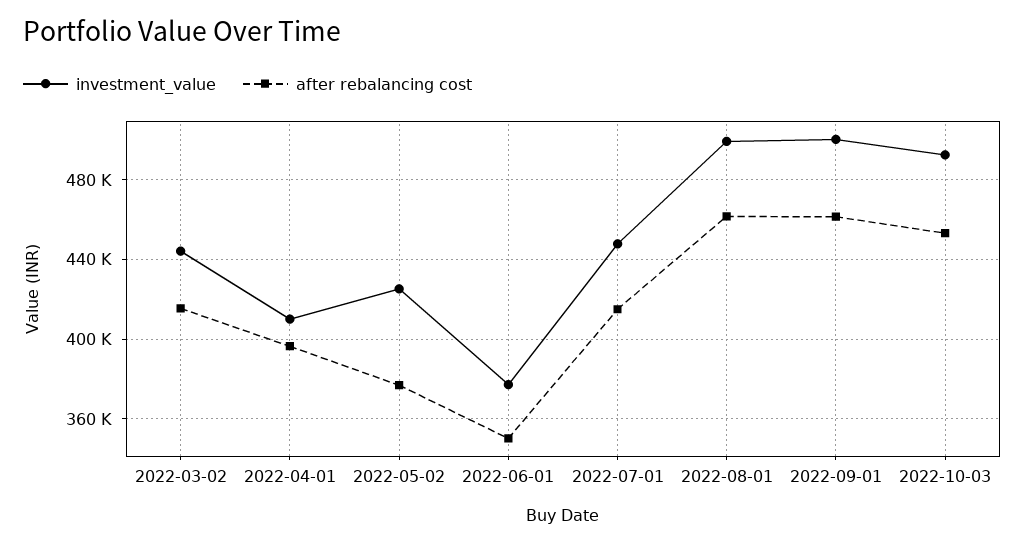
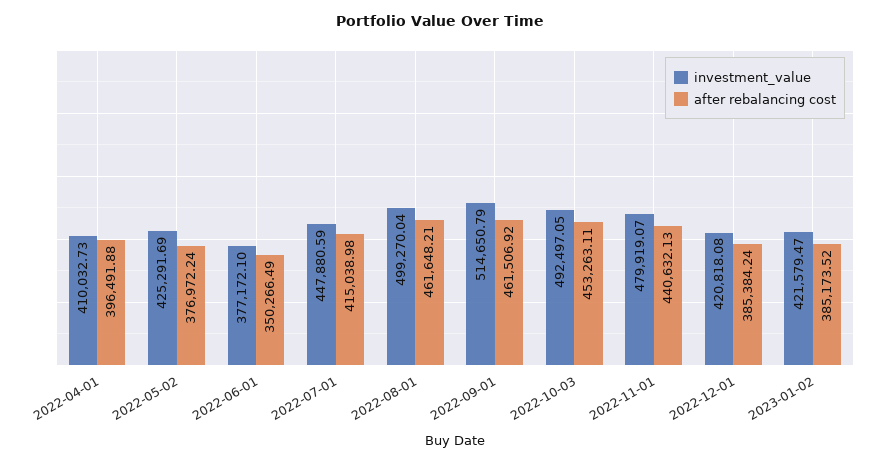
investment_value, 2022-03-02: 445000 -> none
after rebalancing cost, 2022-03-02: 415000 -> none
investment_value, 2022-09-01: 500000 -> 514650.79
investment_value, 2022-11-01: none -> 479919.07
after rebalancing cost, 2022-11-01: none -> 440632.13
investment_value, 2022-12-01: none -> 420818.08
after rebalancing cost, 2022-12-01: none -> 385384.24
investment_value, 2023-01-02: none -> 421579.47
after rebalancing cost, 2023-01-02: none -> 385173.52

